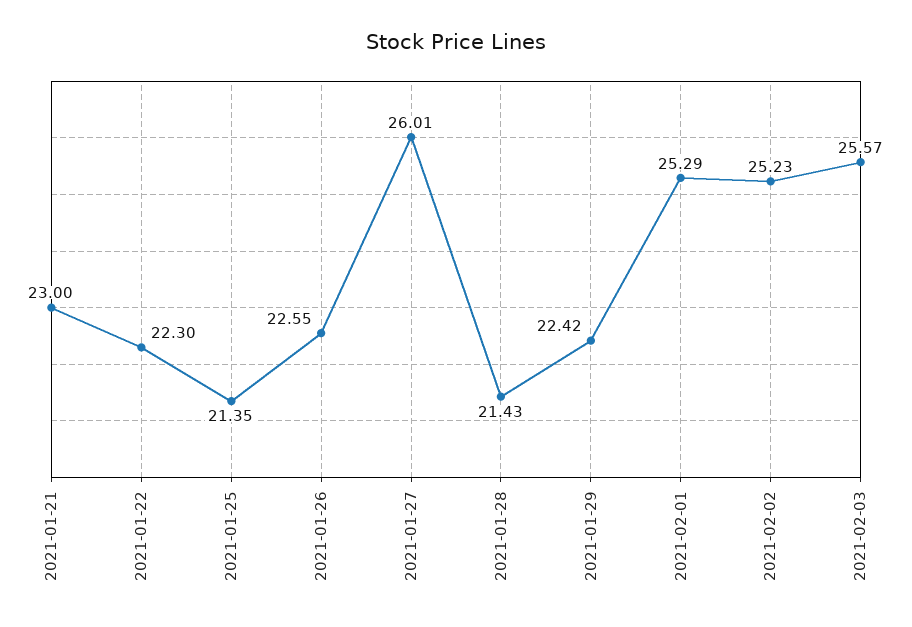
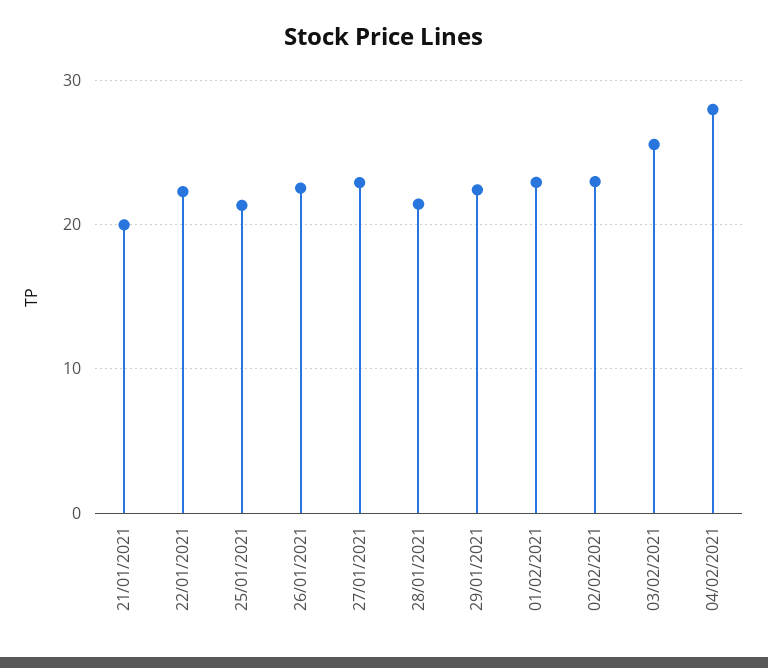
2021-01-21: 23 -> 20
2021-01-27: 26.01 -> 23
2021-02-01: 25.29 -> 23
2021-02-02: 25.23 -> 23
04/02/2021: none -> 28

